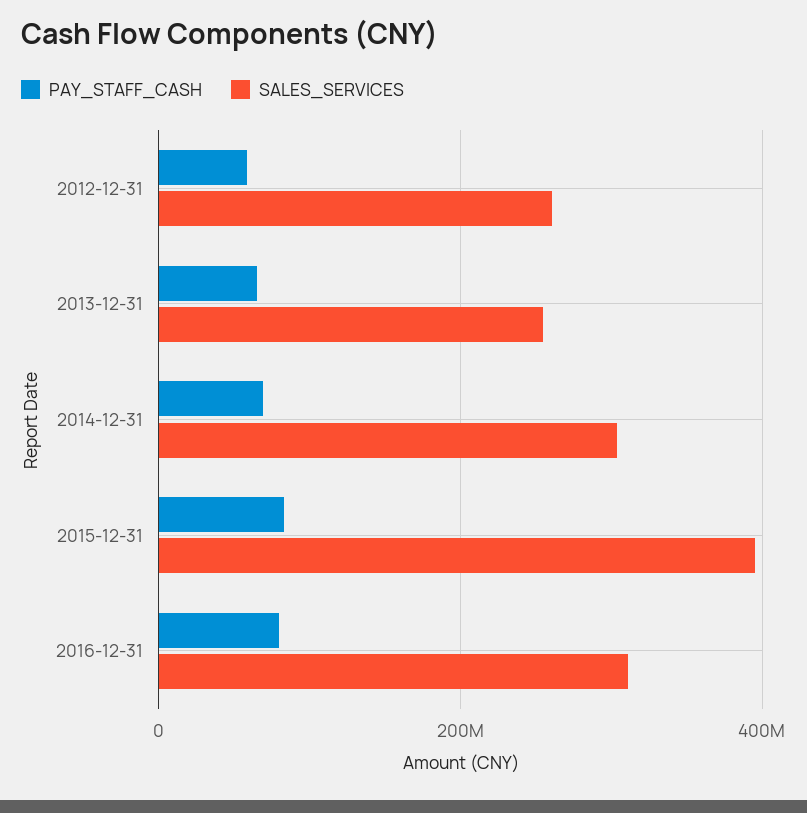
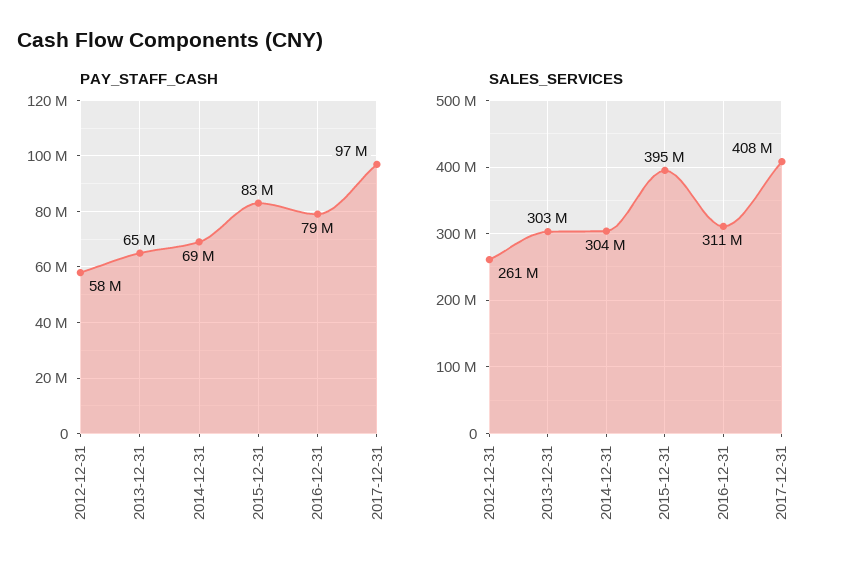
SALES_SERVICES, 2013-12-31: 260000000 -> 303000000
PAY_STAFF_CASH, 2017-12-31: none -> 97000000
SALES_SERVICES, 2017-12-31: none -> 408000000

